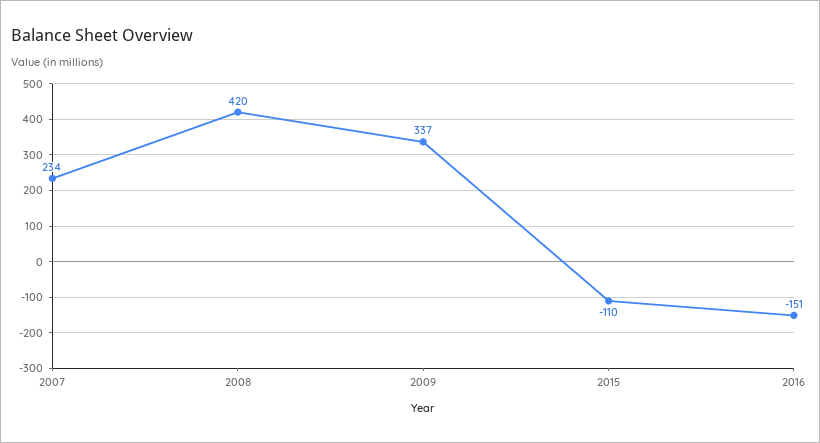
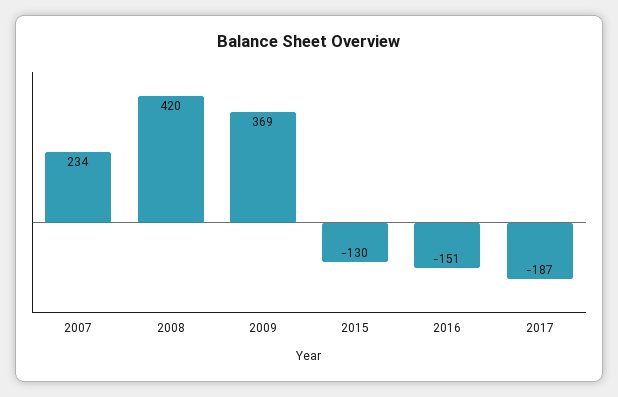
2009: 337 -> 369
2015: -110 -> -130
2017: none -> -187

